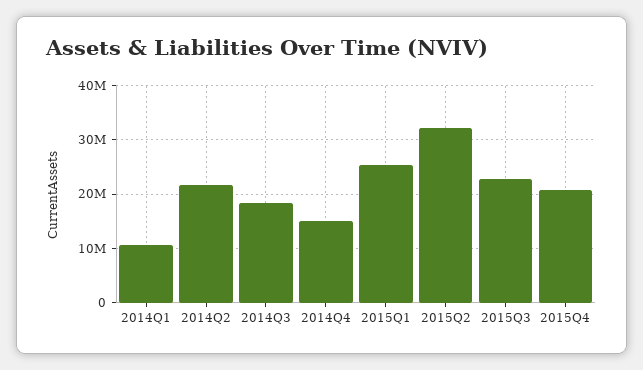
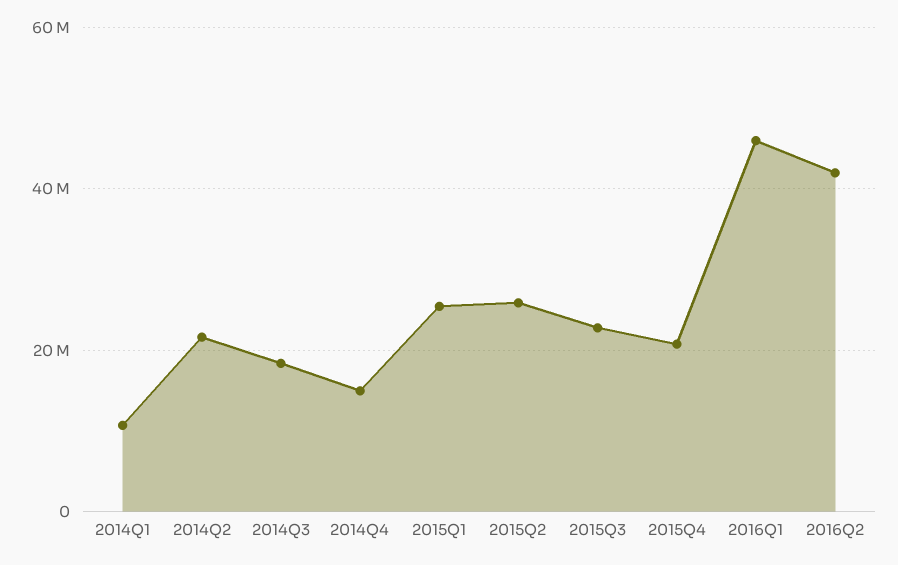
2015Q2: 32000000 -> 26000000
2016Q1: none -> 46000000
2016Q2: none -> 42000000

